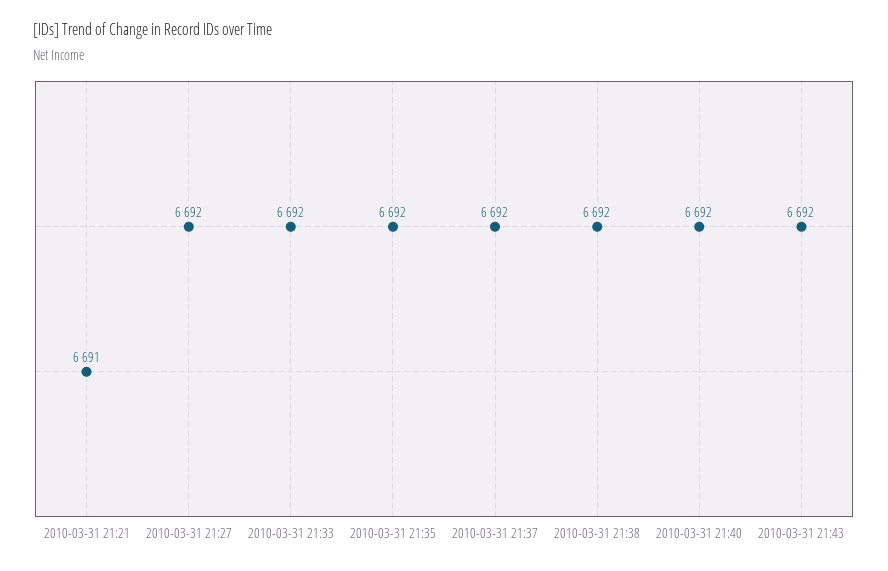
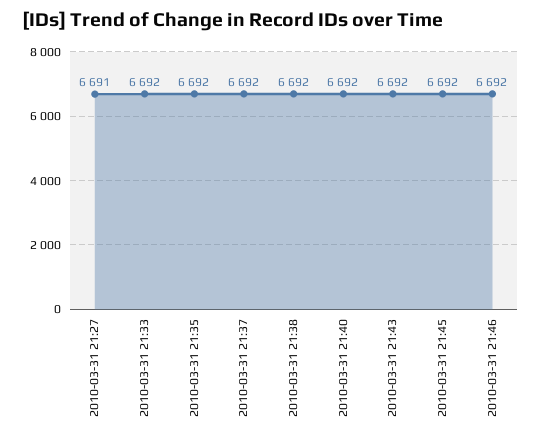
2010-03-31 21:21: 6691 -> none
2010-03-31 21:27: 6692 -> 6691
2010-03-31 21:45: none -> 6692
2010-03-31 21:46: none -> 6692

